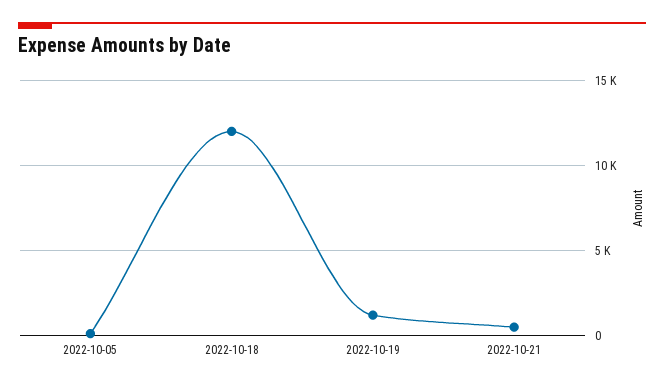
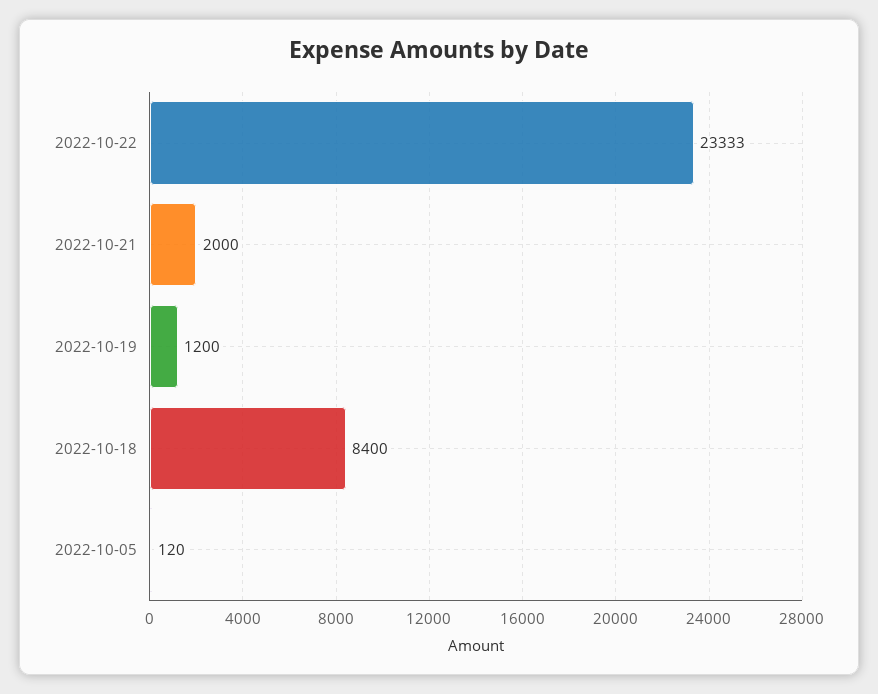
2022-10-18: 12000 -> 8400
2022-10-21: 500 -> 2000
2022-10-22: none -> 23333

